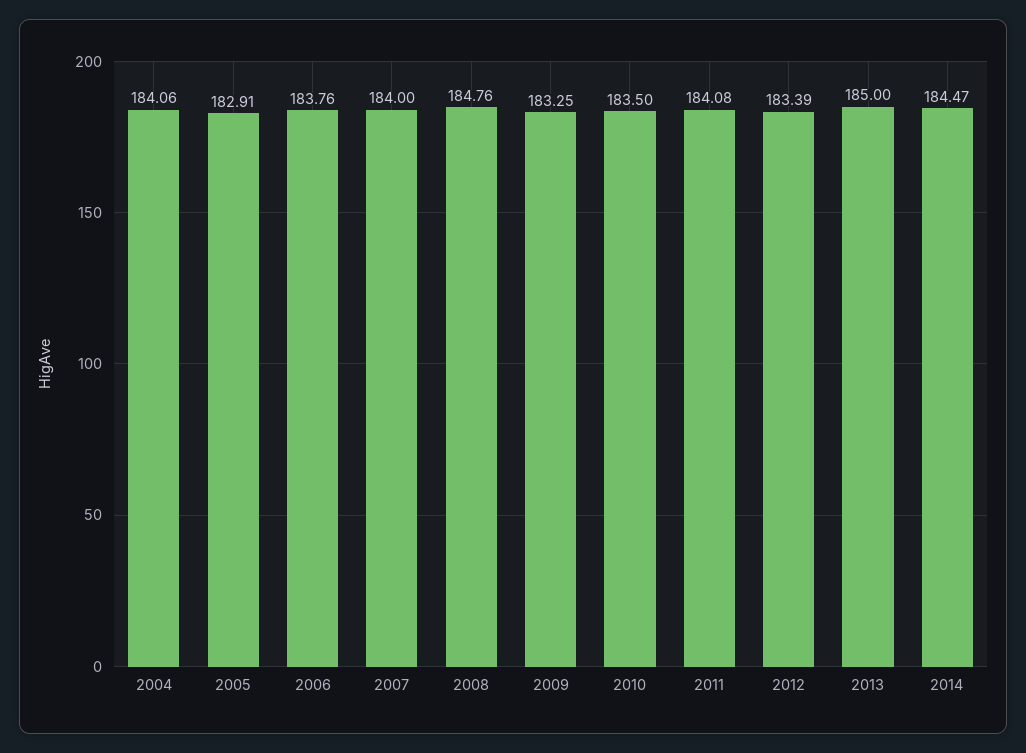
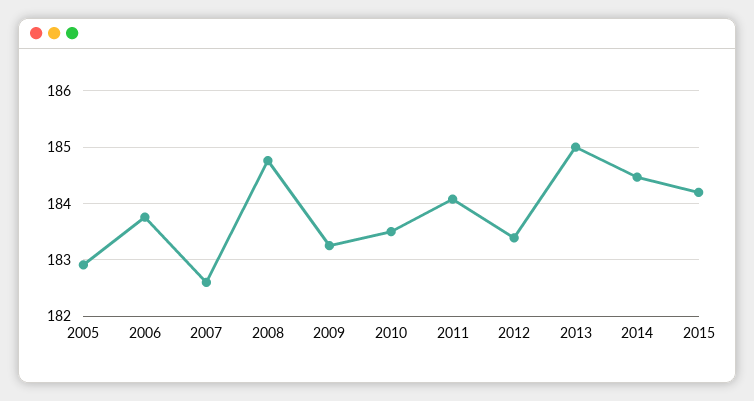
2004: 184.06 -> none
2007: 184 -> 182.6
2015: none -> 184.2

